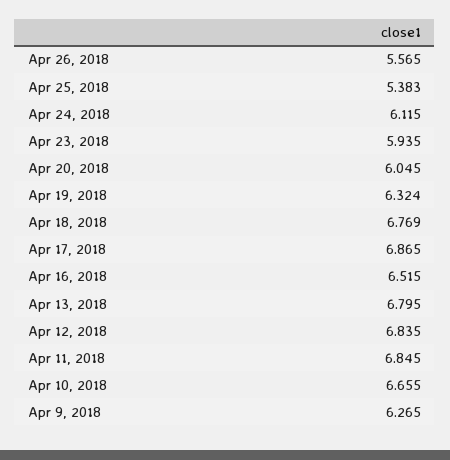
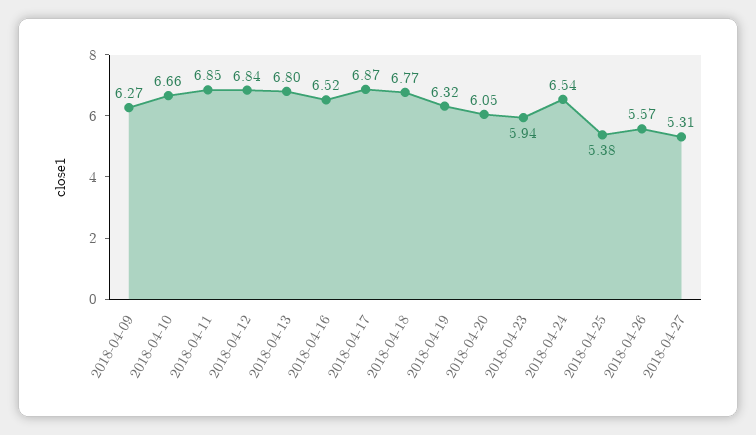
Apr 24, 2018: 6.115 -> 6.54
2018-04-27: none -> 5.31

